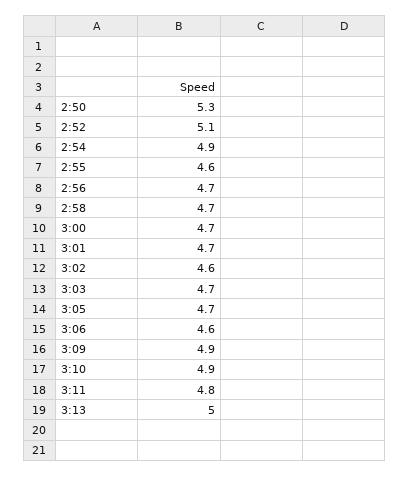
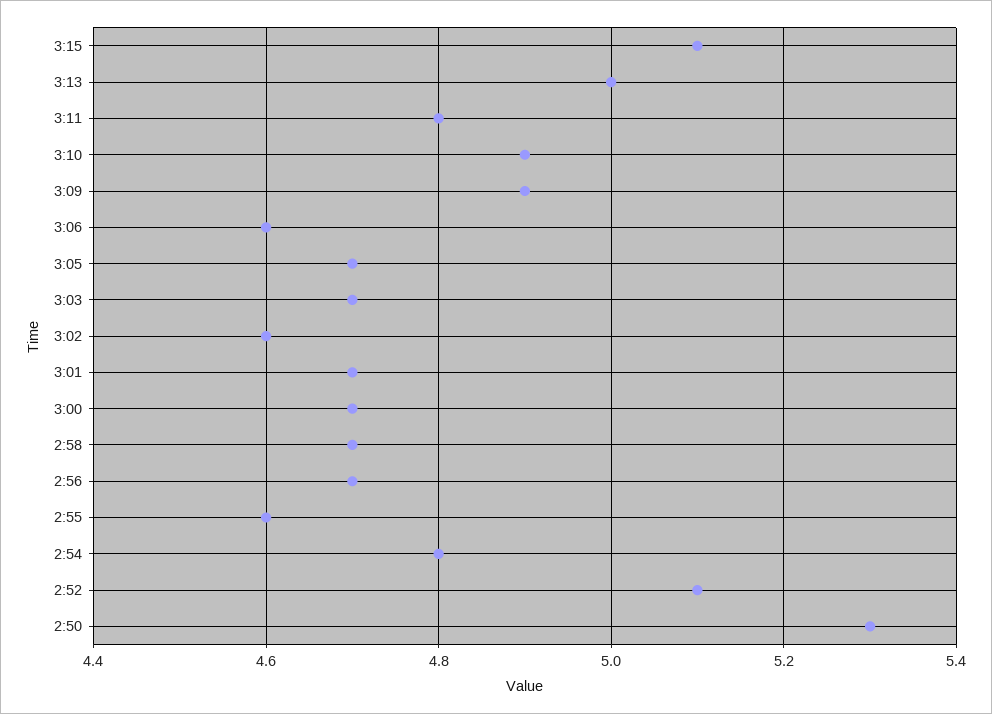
2:54: 4.9 -> 4.8
3:15: none -> 5.1

